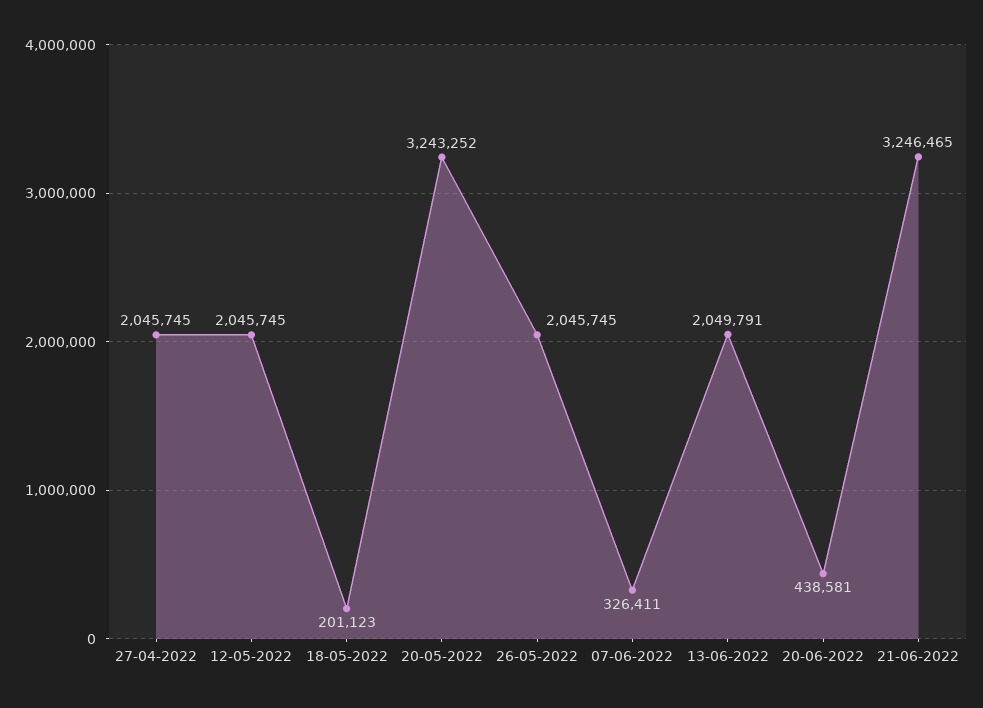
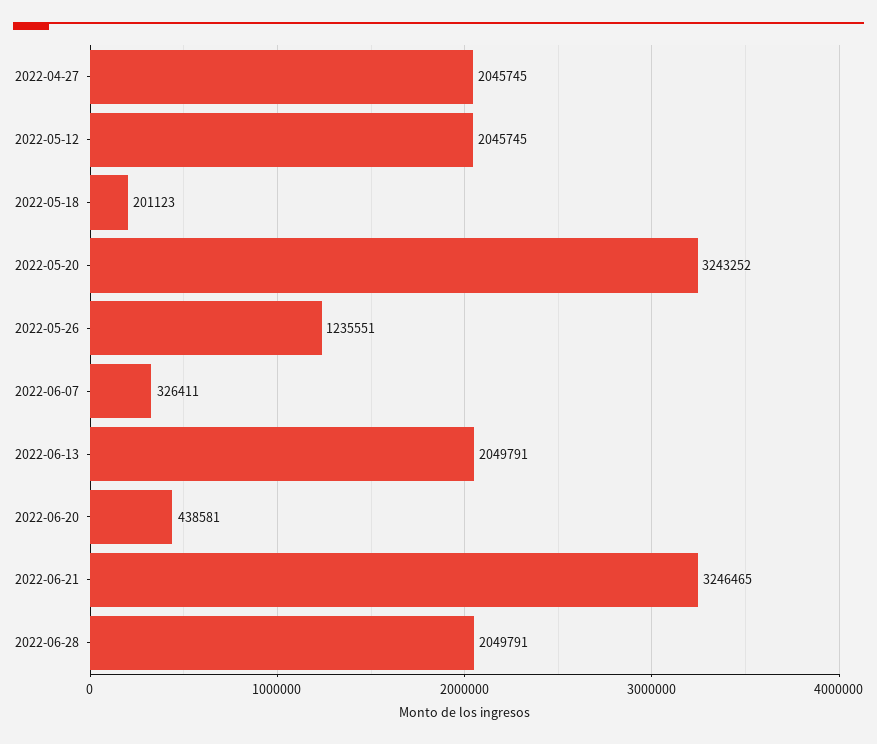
26-05-2022: 2045745 -> 1235551
2022-06-28: none -> 2049791

